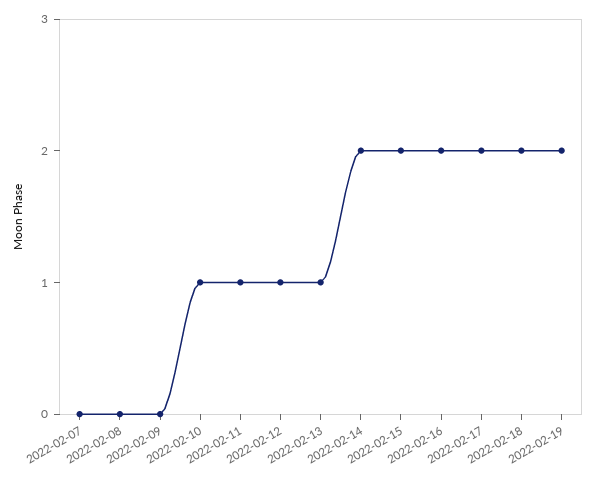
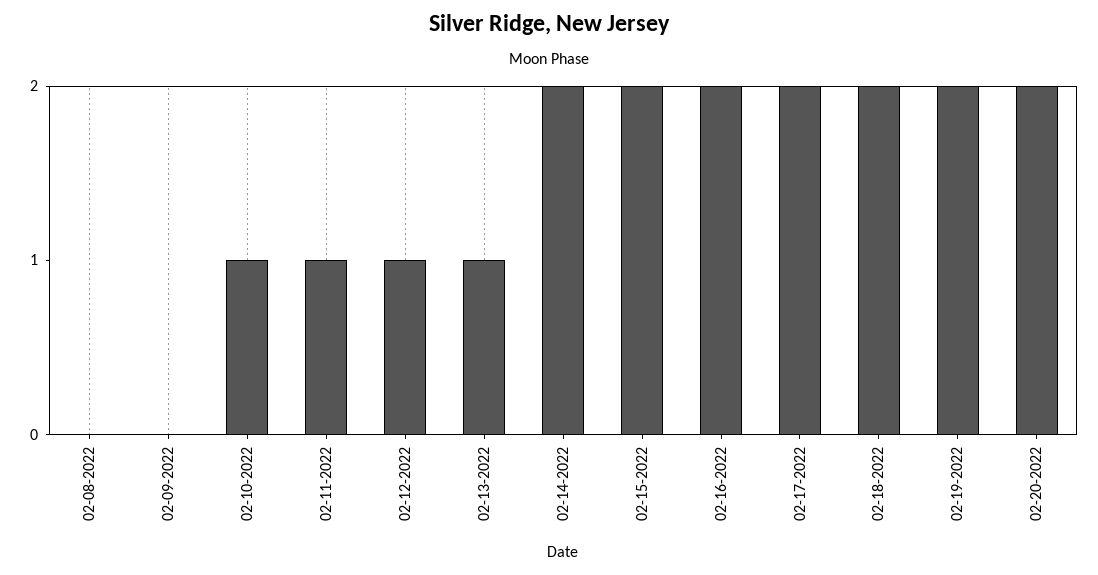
2022-02-07: 0 -> none
02-20-2022: none -> 2

